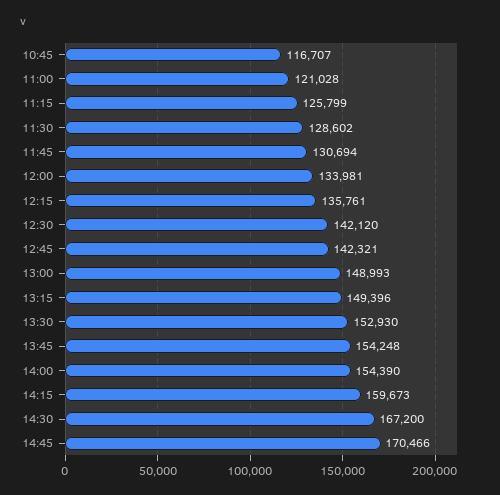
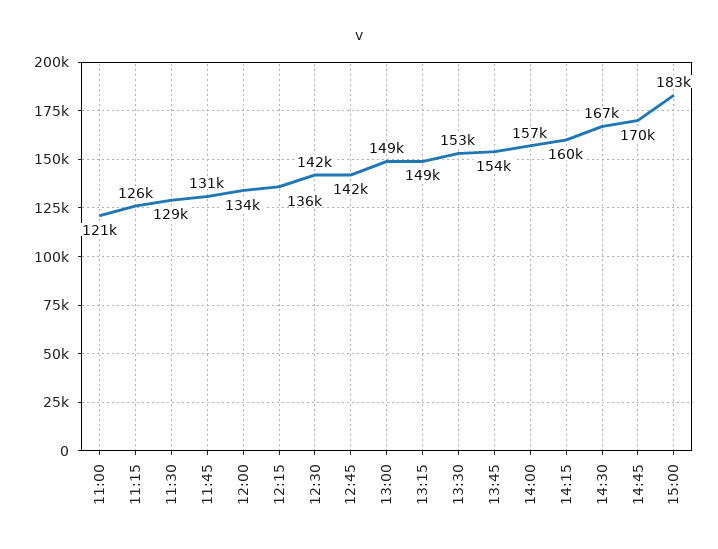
10:45: 116707 -> none
14:00: 154390 -> 157000
15:00: none -> 183000

